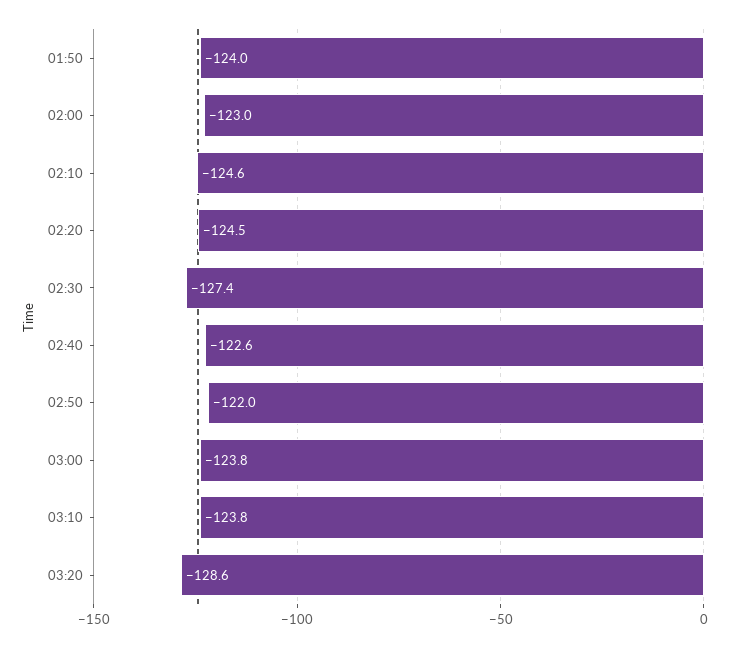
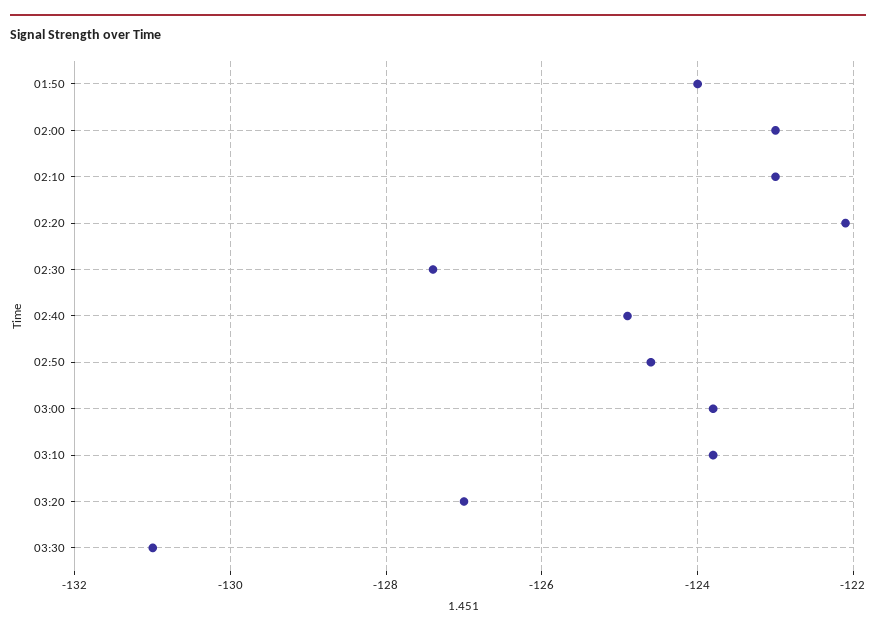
02:10: -124.6 -> -123
02:20: -124.5 -> -122
02:40: -122.6 -> -125
02:50: -122 -> -124.5
03:20: -128.6 -> -127
03:30: none -> -131

